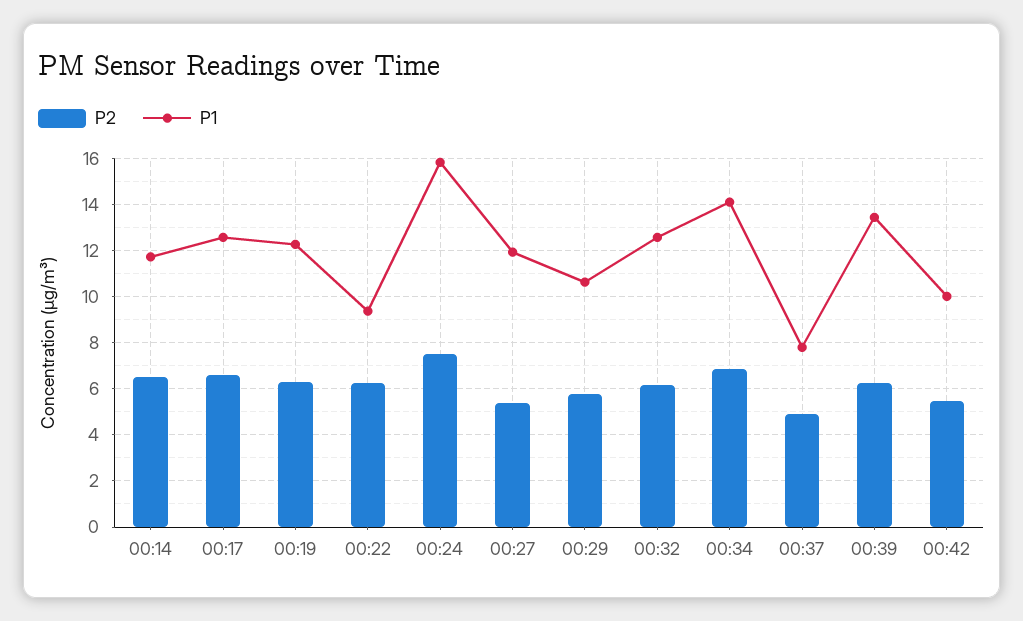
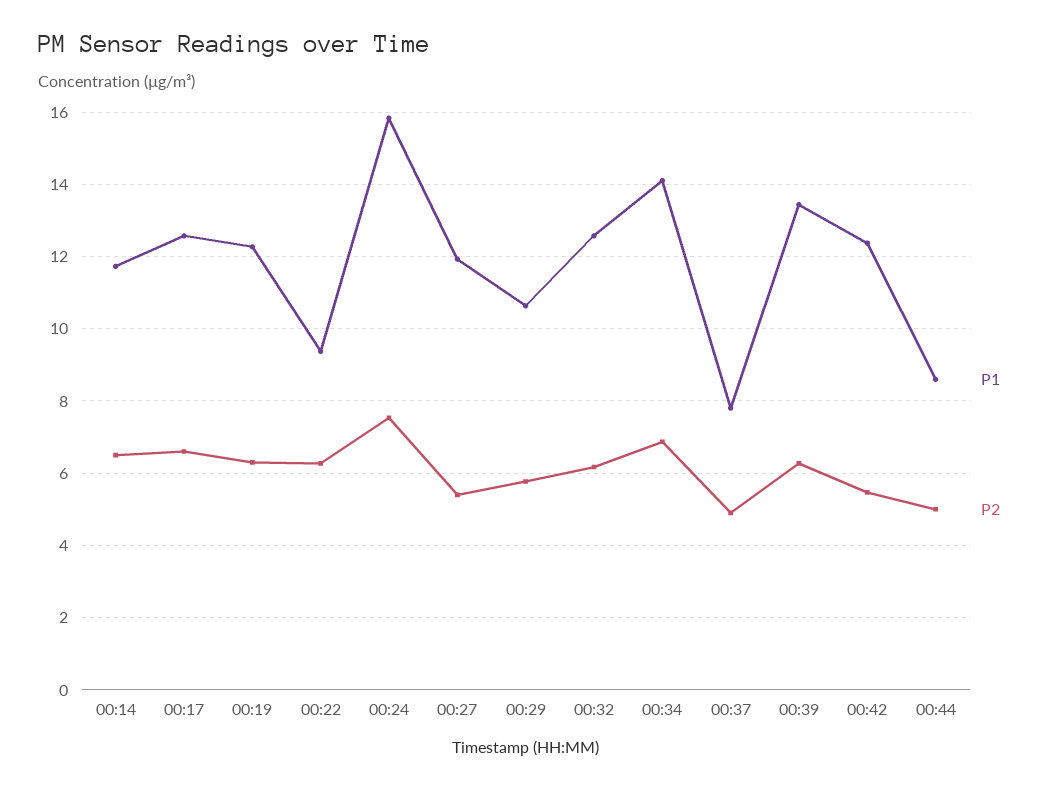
P1, 00:42: 10 -> 12.4
P1, 00:44: none -> 8.6
P2, 00:44: none -> 5

